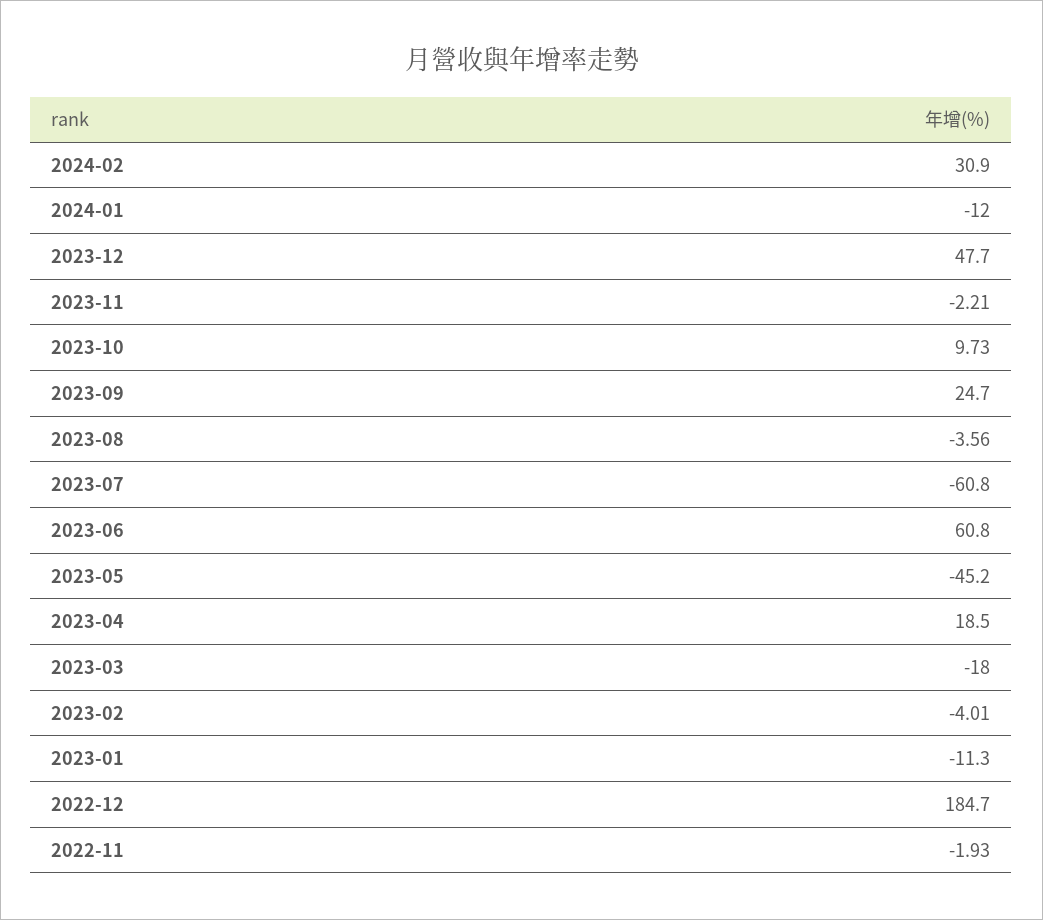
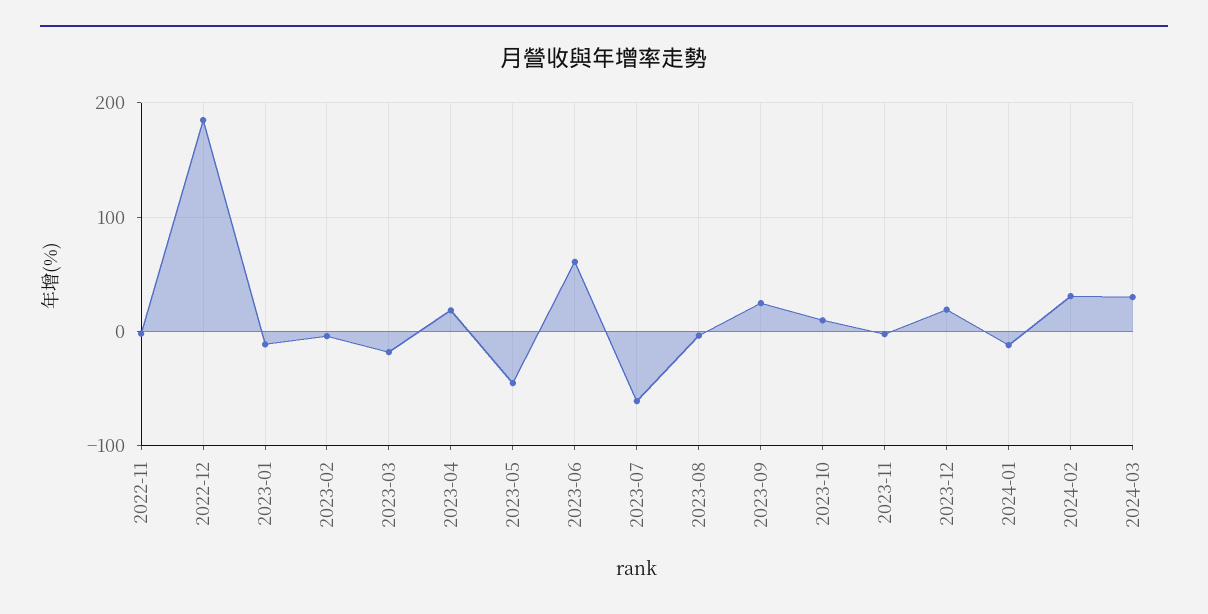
2023-12: 47.7 -> 20
2024-03: none -> 30

